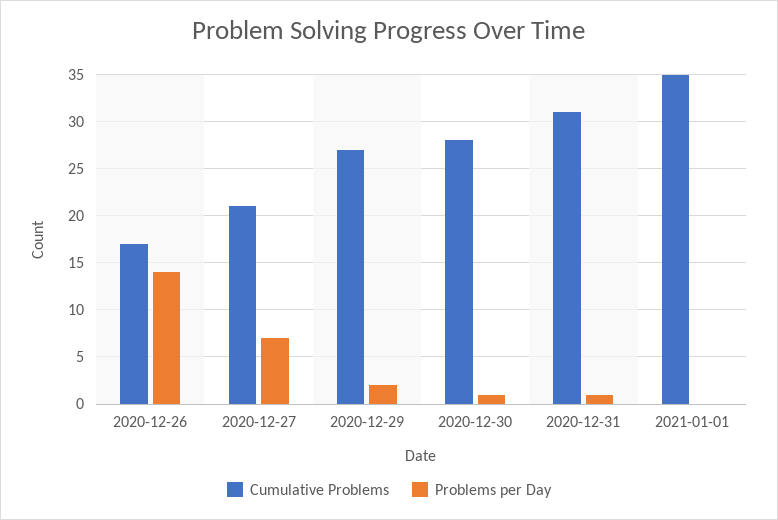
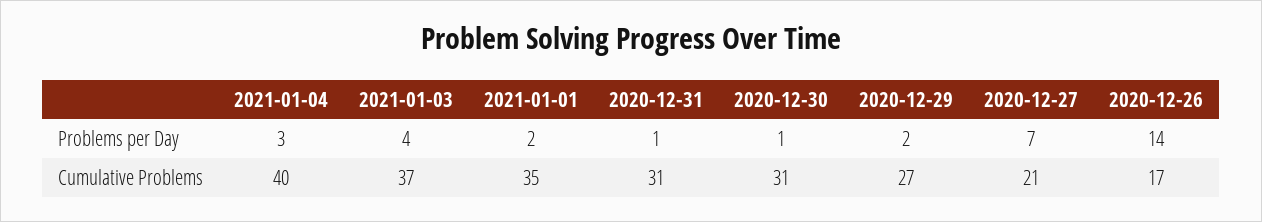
Cumulative Problems, 2020-12-30: 28 -> 31
Problems per Day, 2021-01-01: 0 -> 2
Problems per Day, 2021-01-04: none -> 3
Problems per Day, 2021-01-03: none -> 4
Cumulative Problems, 2021-01-04: none -> 40
Cumulative Problems, 2021-01-03: none -> 37

